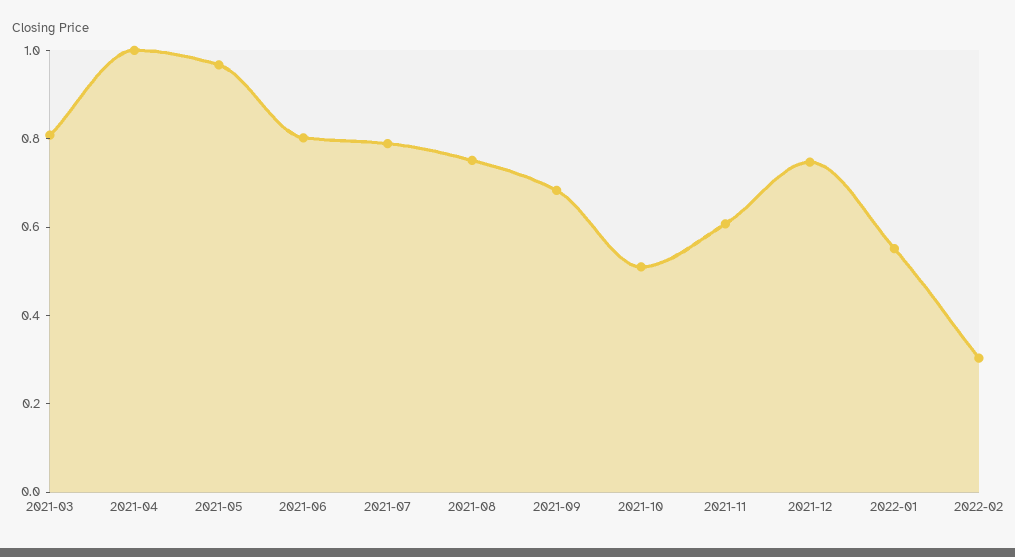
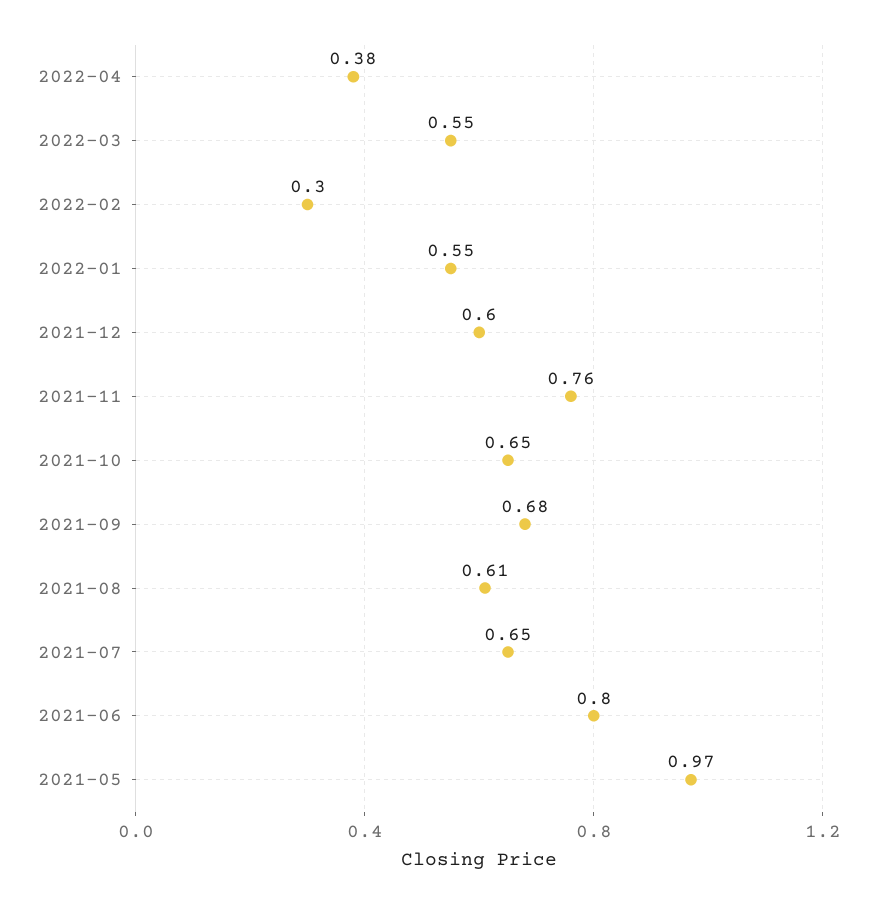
2021-03: 0.8 -> none
2021-04: 1 -> none
2021-07: 0.8 -> 0.65
2021-08: 0.75 -> 0.61
2021-10: 0.5 -> 0.65
2021-11: 0.6 -> 0.76
2021-12: 0.75 -> 0.6
2022-04: none -> 0.38
2022-03: none -> 0.55

